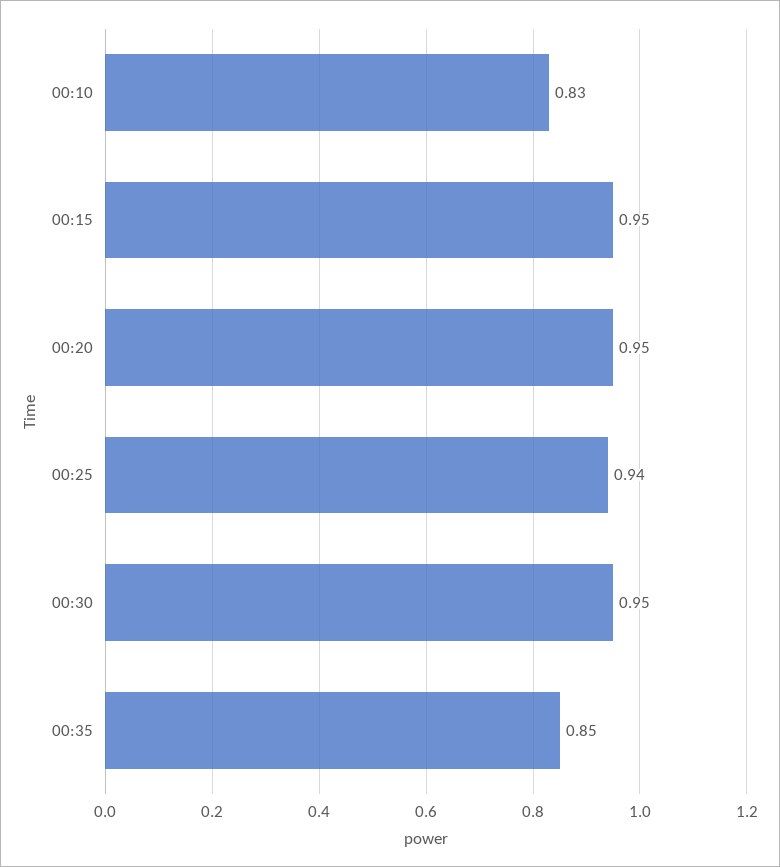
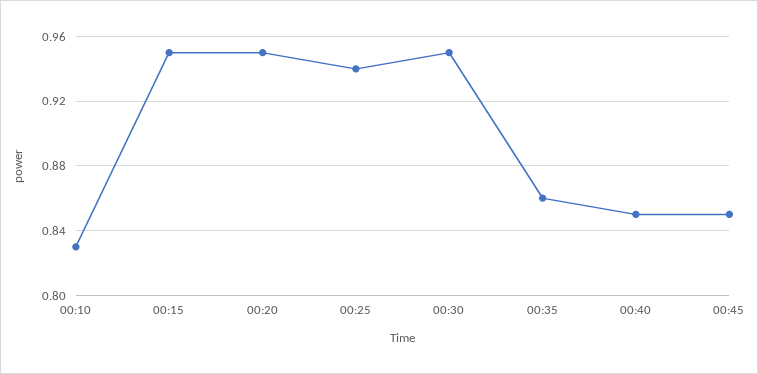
00:35: 0.85 -> 0.86
00:40: none -> 0.85
00:45: none -> 0.85

